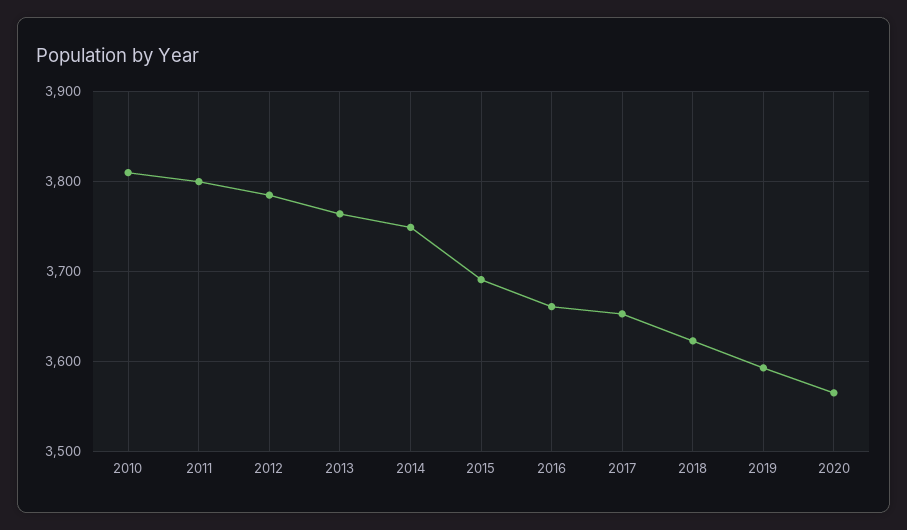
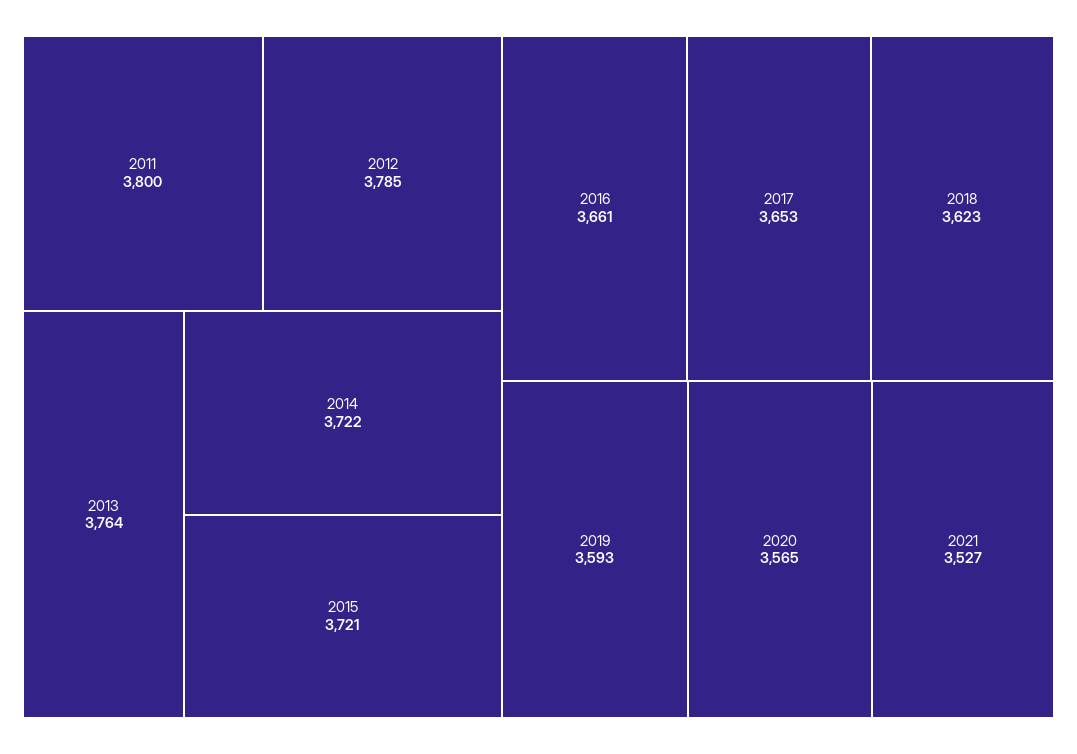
2010: 3810 -> none
2014: 3750 -> 3722
2015: 3690 -> 3721
2021: none -> 3527

